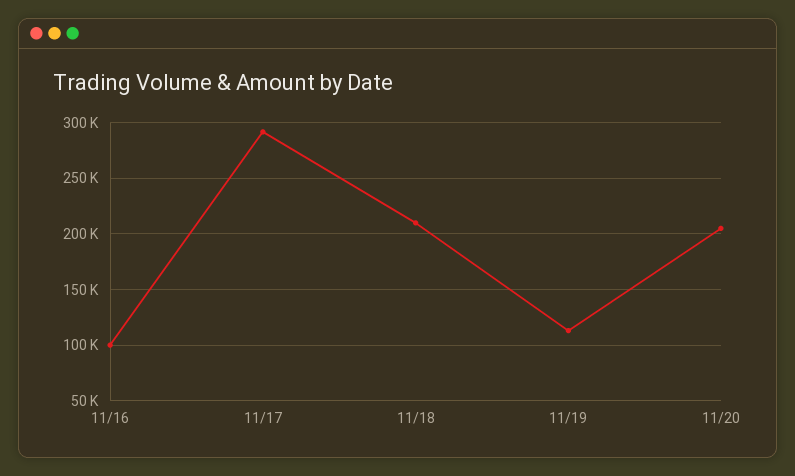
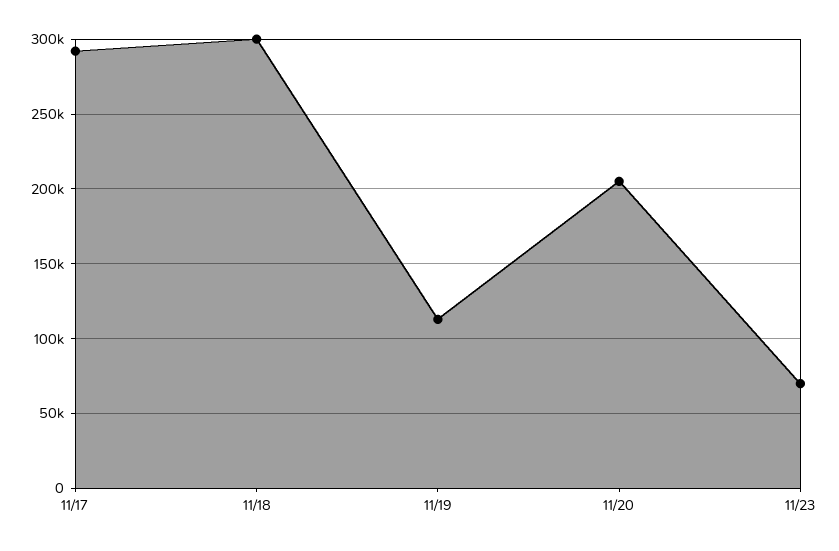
11/16: 100000 -> none
11/18: 210000 -> 300000
11/23: none -> 70000

